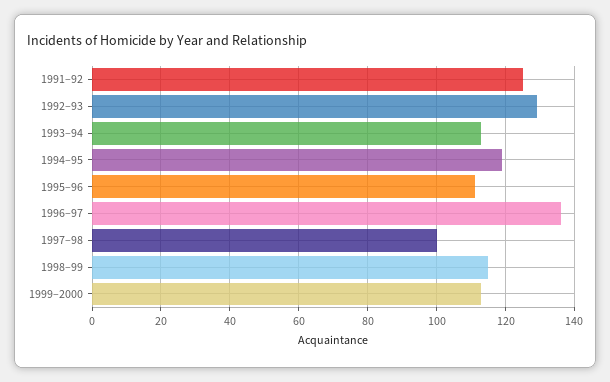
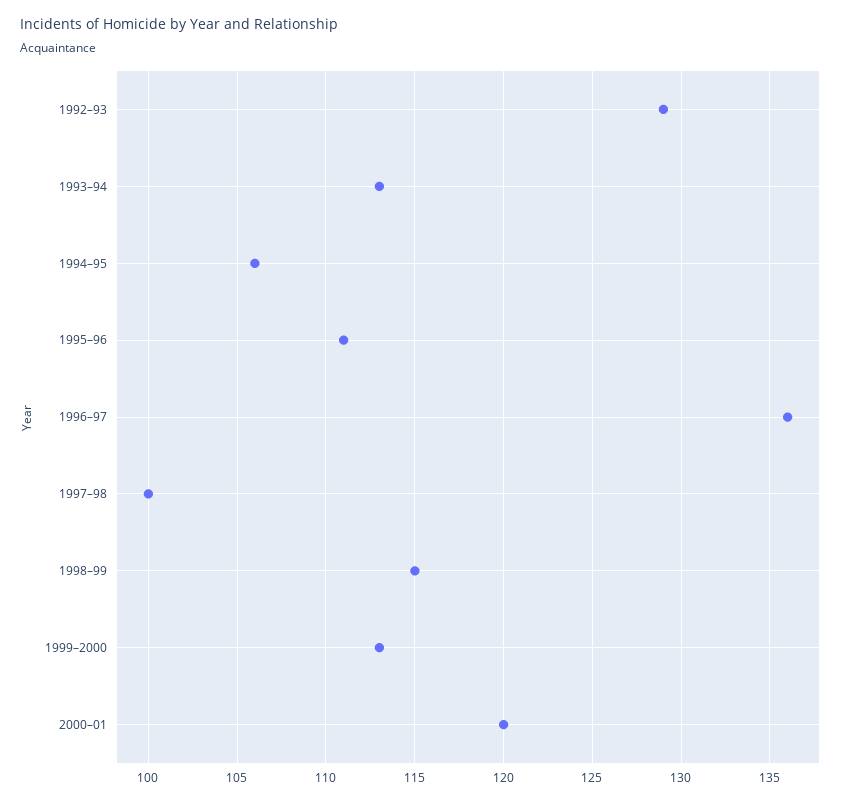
1991–92: 125 -> none
1994–95: 120 -> 106
2000–01: none -> 120

